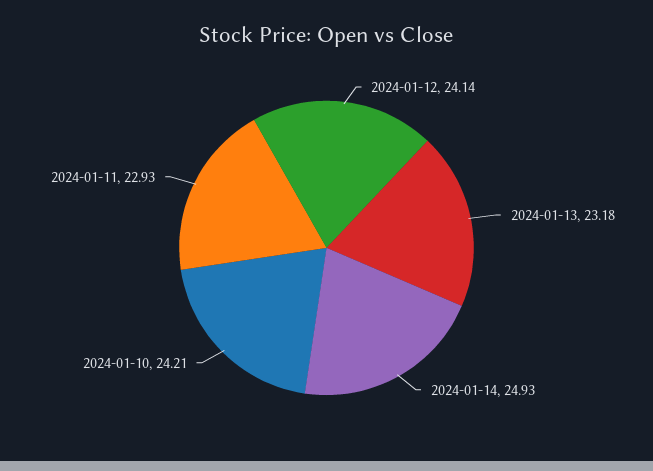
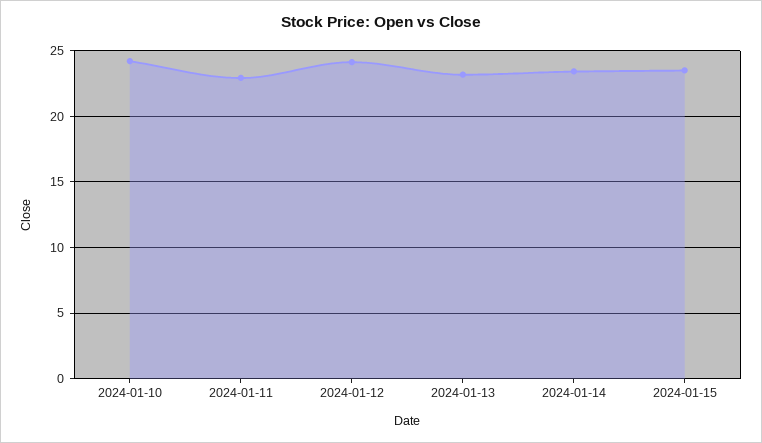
2024-01-14: 24.93 -> 23.5
2024-01-15: none -> 23.5

